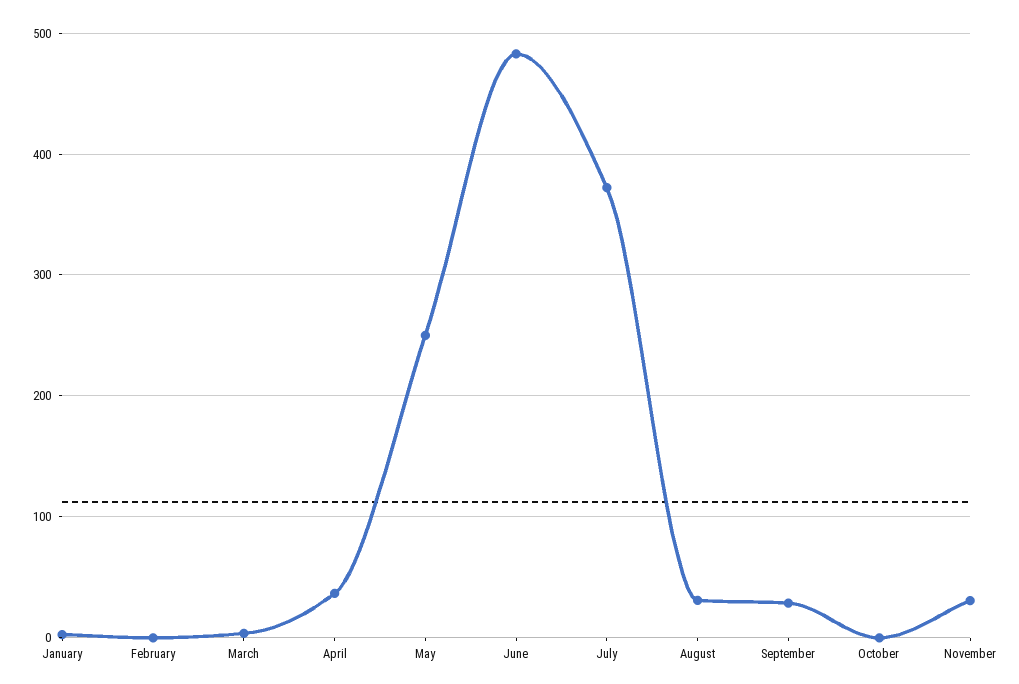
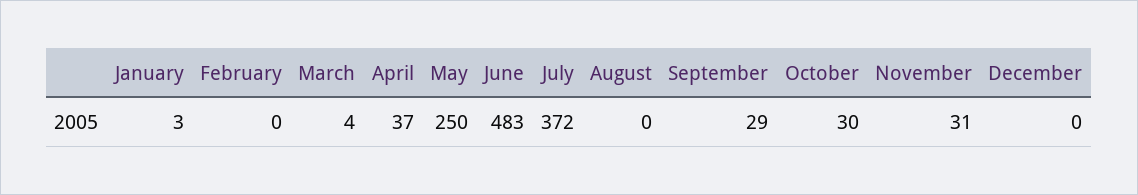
August: 30 -> 0
October: 0 -> 30
December: none -> 0

